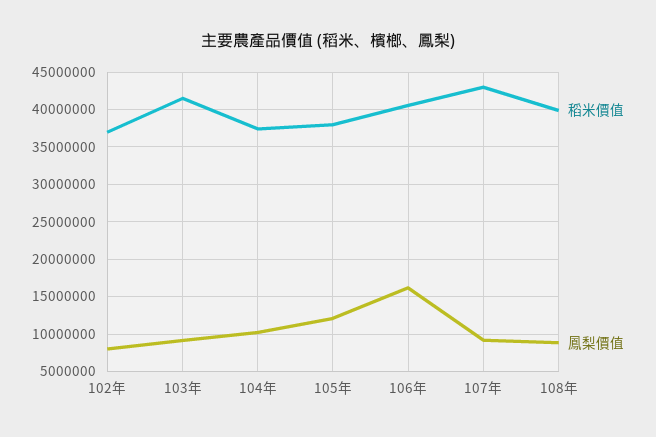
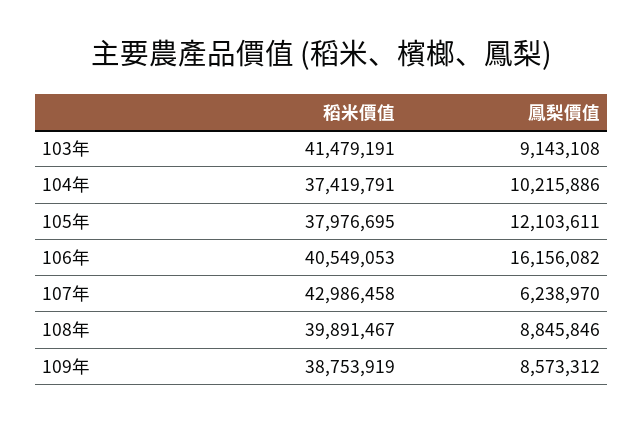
稻米價值, 102年: 37000000 -> none
鳳梨價值, 102年: 8000000 -> none
鳳梨價值, 107年: 9000000 -> 6238970
稻米價值, 109年: none -> 38753919
鳳梨價值, 109年: none -> 8573312

